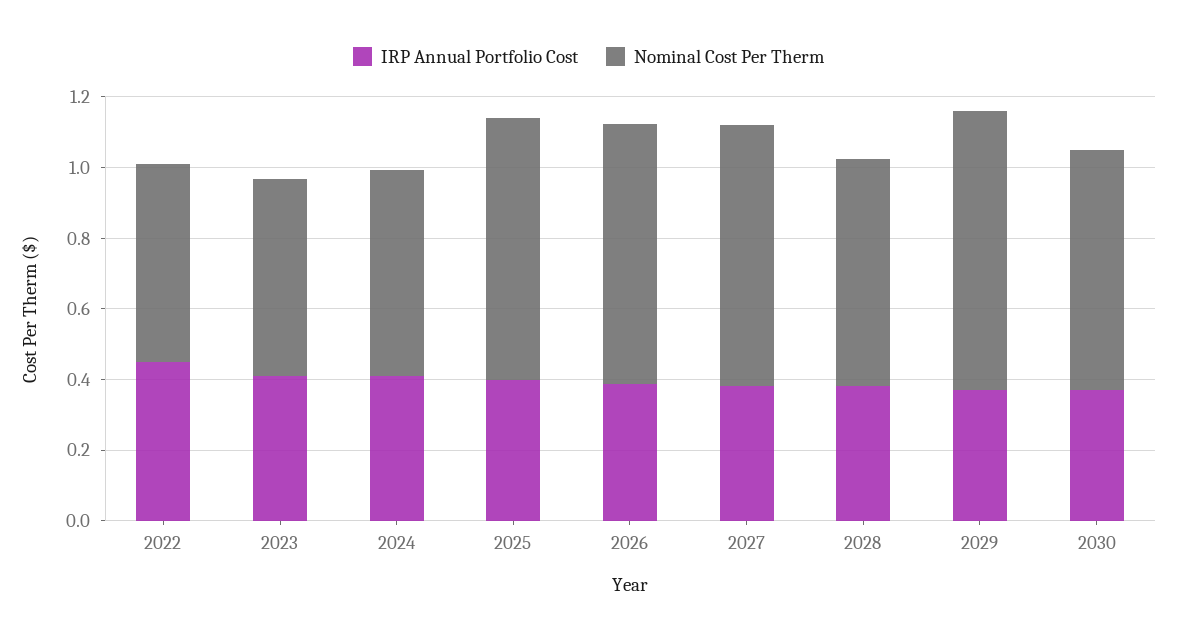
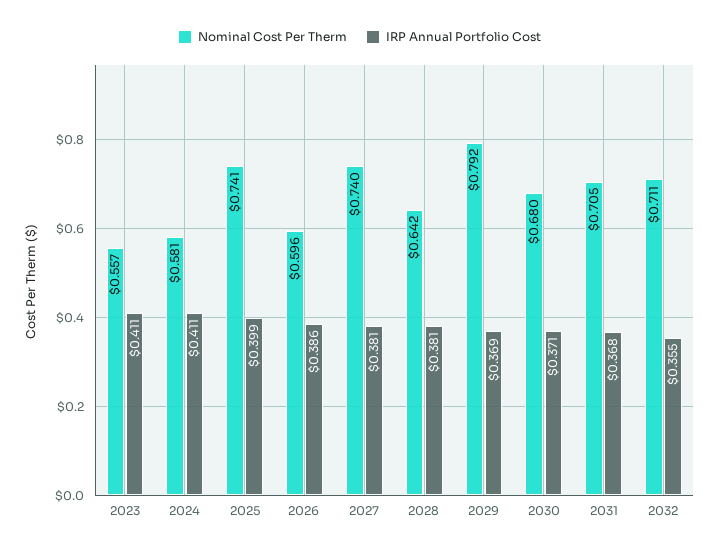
IRP Annual Portfolio Cost, 2022: 0.45 -> none
Nominal Cost Per Therm, 2022: 0.55 -> none
Nominal Cost Per Therm, 2026: 0.75 -> 0.596
Nominal Cost Per Therm, 2031: none -> 0.705
IRP Annual Portfolio Cost, 2031: none -> 0.368
Nominal Cost Per Therm, 2032: none -> 0.711
IRP Annual Portfolio Cost, 2032: none -> 0.355

